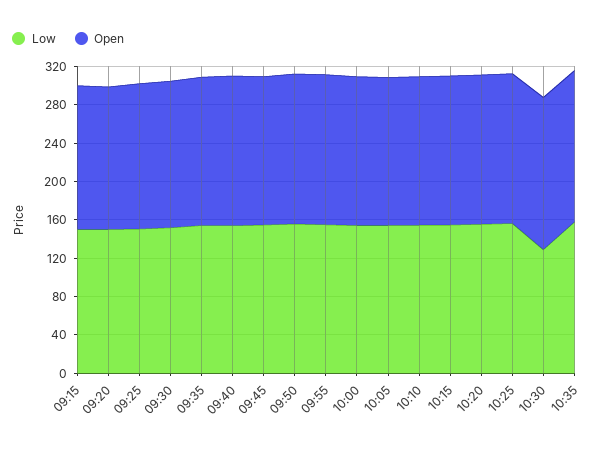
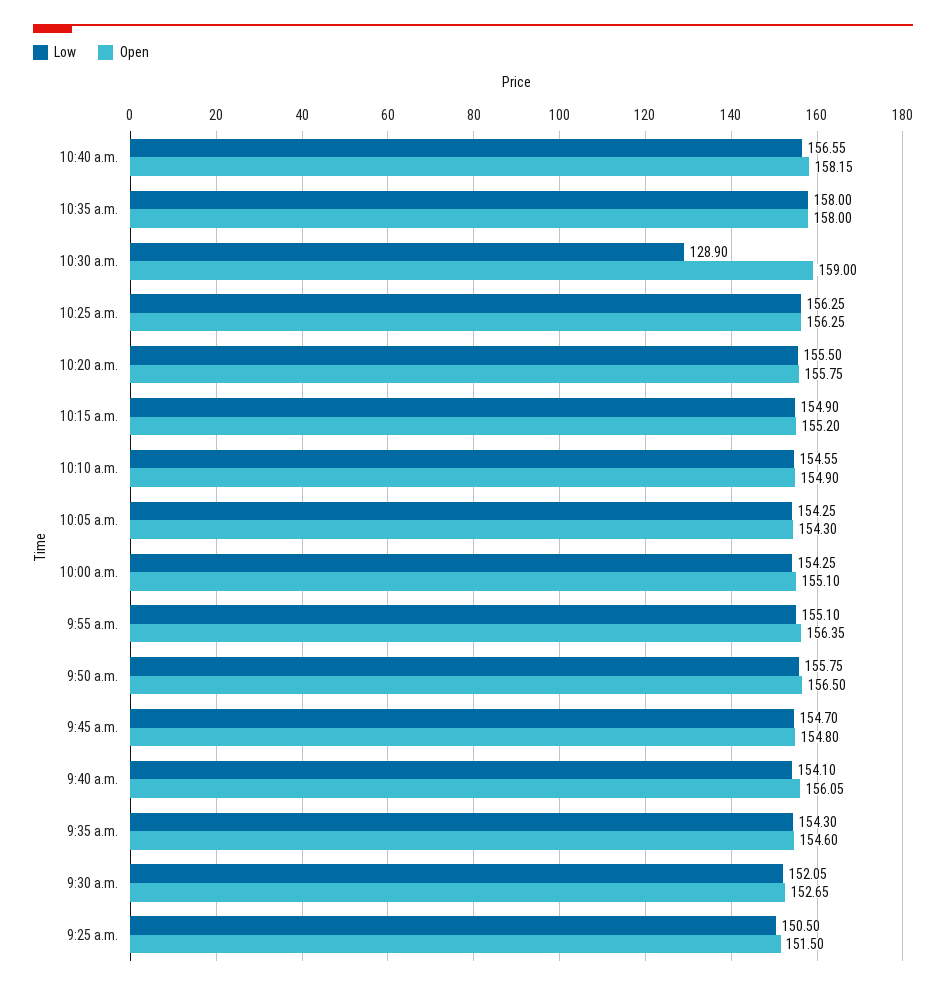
Low, 09:15: 150 -> none
Open, 09:15: 150 -> none
Low, 09:20: 150 -> none
Open, 09:20: 150 -> none
Low, 10:40 a.m.: none -> 156.55
Open, 10:40 a.m.: none -> 158.15

